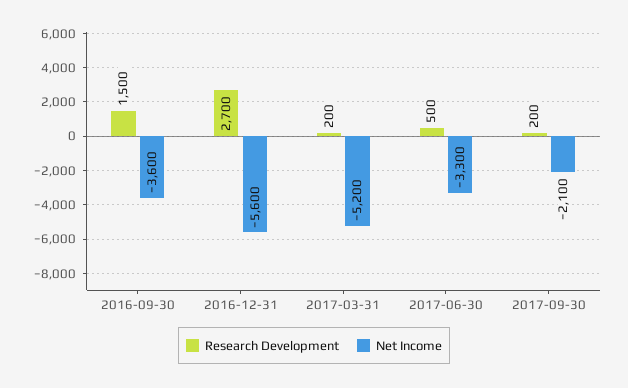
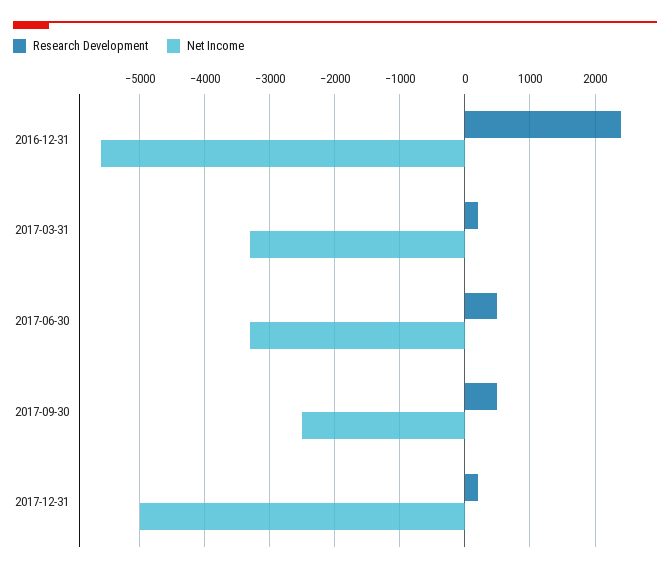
Research Development, 2016-09-30: 1500 -> none
Net Income, 2016-09-30: -3600 -> none
Research Development, 2016-12-31: 2700 -> 2400
Net Income, 2017-03-31: -5200 -> -3300
Research Development, 2017-09-30: 200 -> 500
Net Income, 2017-09-30: -2100 -> -2500
Research Development, 2017-12-31: none -> 200
Net Income, 2017-12-31: none -> -5000

